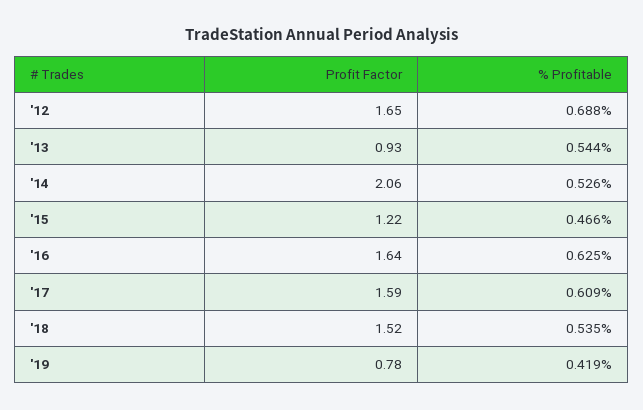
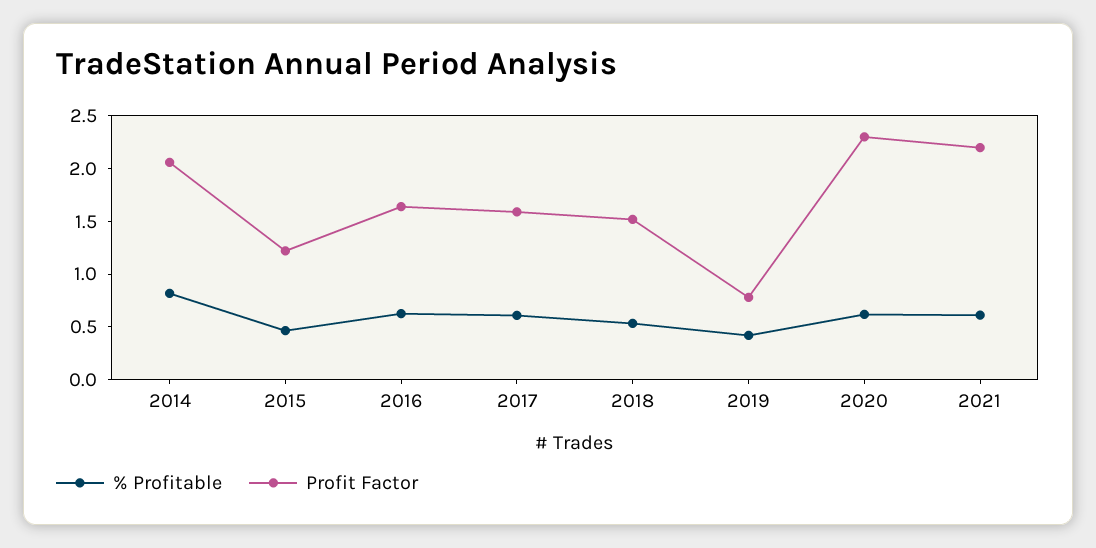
Profit Factor, '12: 1.65 -> none
% Profitable, '12: 0.688 -> none
Profit Factor, '13: 0.93 -> none
% Profitable, '13: 0.544 -> none
% Profitable, '14: 0.526 -> 0.8
% Profitable, 2020: none -> 0.6
Profit Factor, 2020: none -> 2.3
% Profitable, 2021: none -> 0.6
Profit Factor, 2021: none -> 2.2

